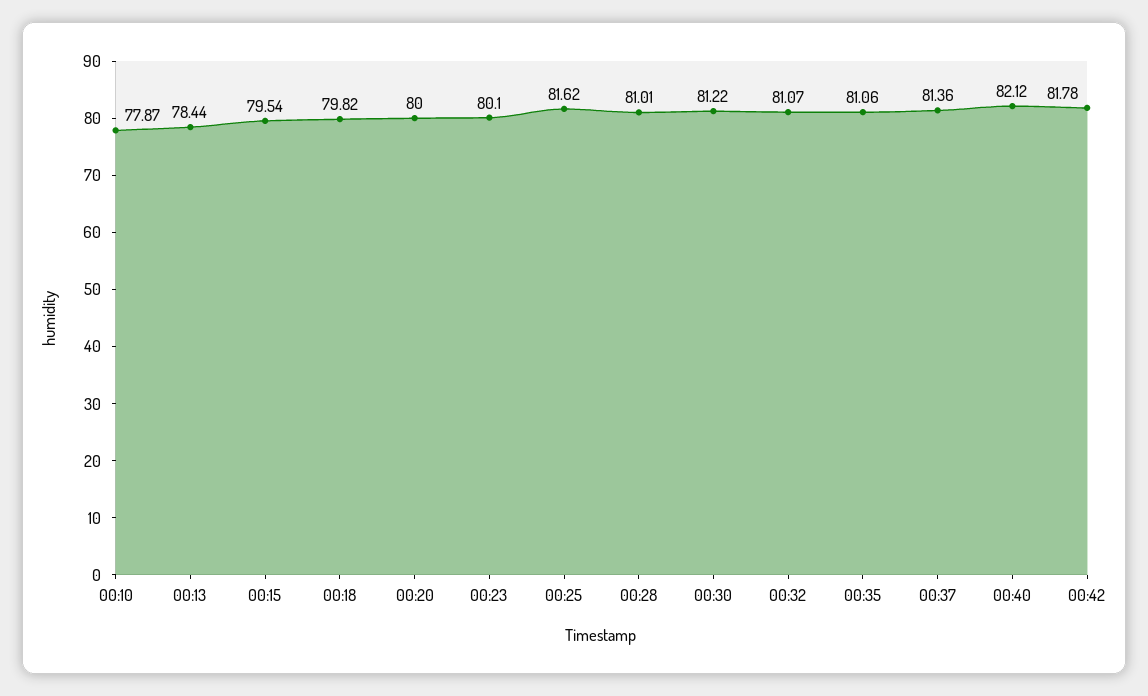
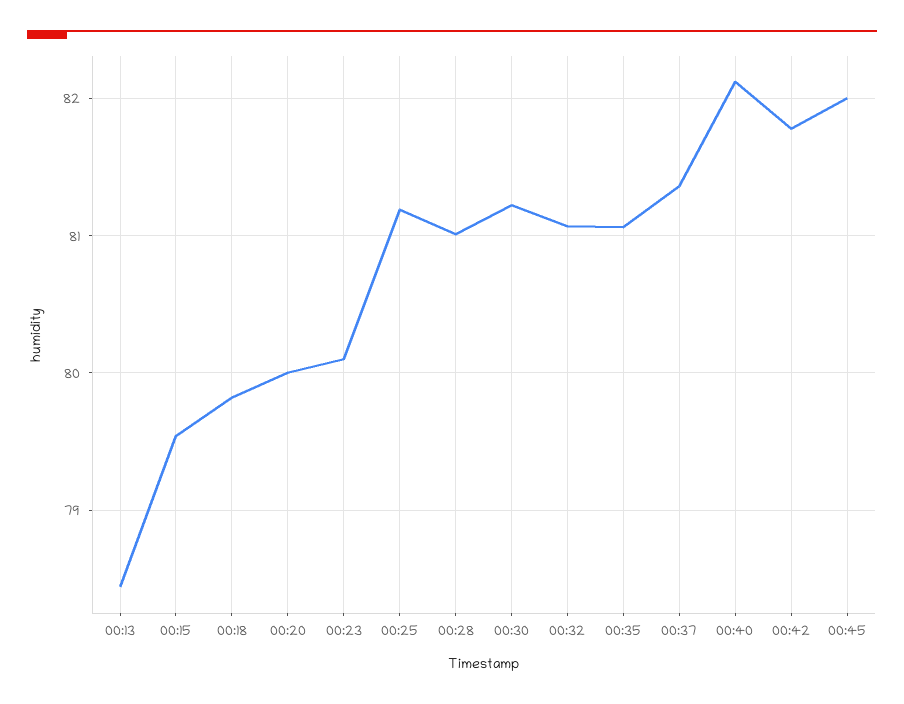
00:10: 77.87 -> none
00:25: 81.62 -> 81.2
00:45: none -> 82

